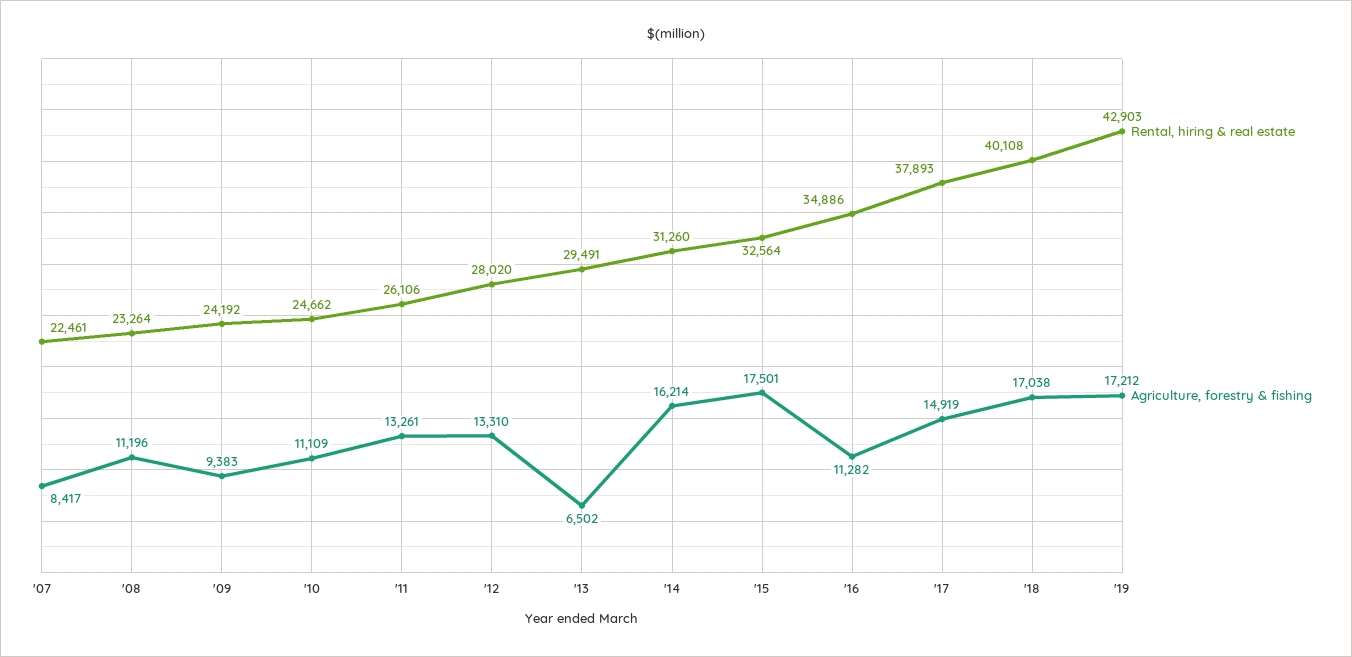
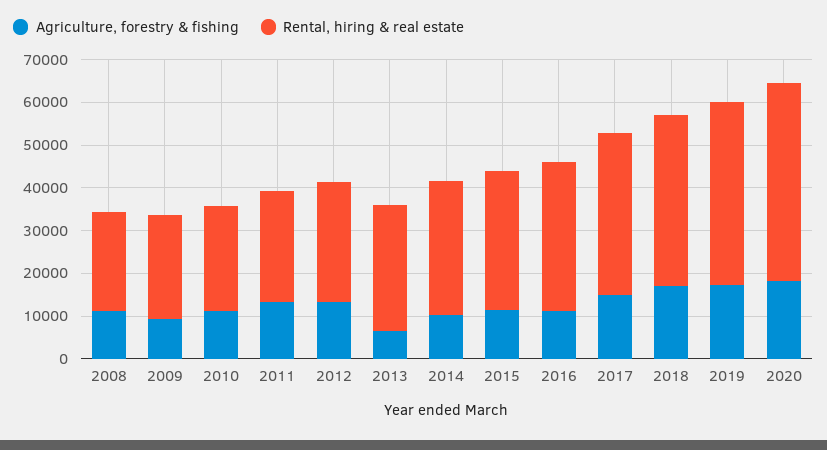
Rental, hiring & real estate, '07: 22461 -> none
Agriculture, forestry & fishing, '07: 8417 -> none
Agriculture, forestry & fishing, '14: 16214 -> 10000
Agriculture, forestry & fishing, '15: 17501 -> 12000
Agriculture, forestry & fishing, 2020: none -> 18000
Rental, hiring & real estate, 2020: none -> 46000

